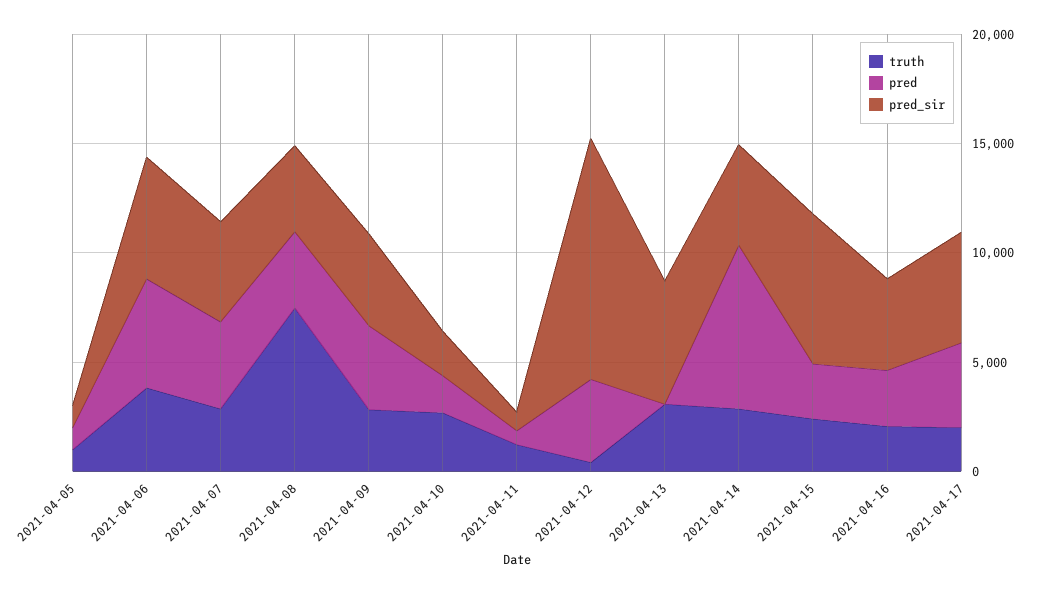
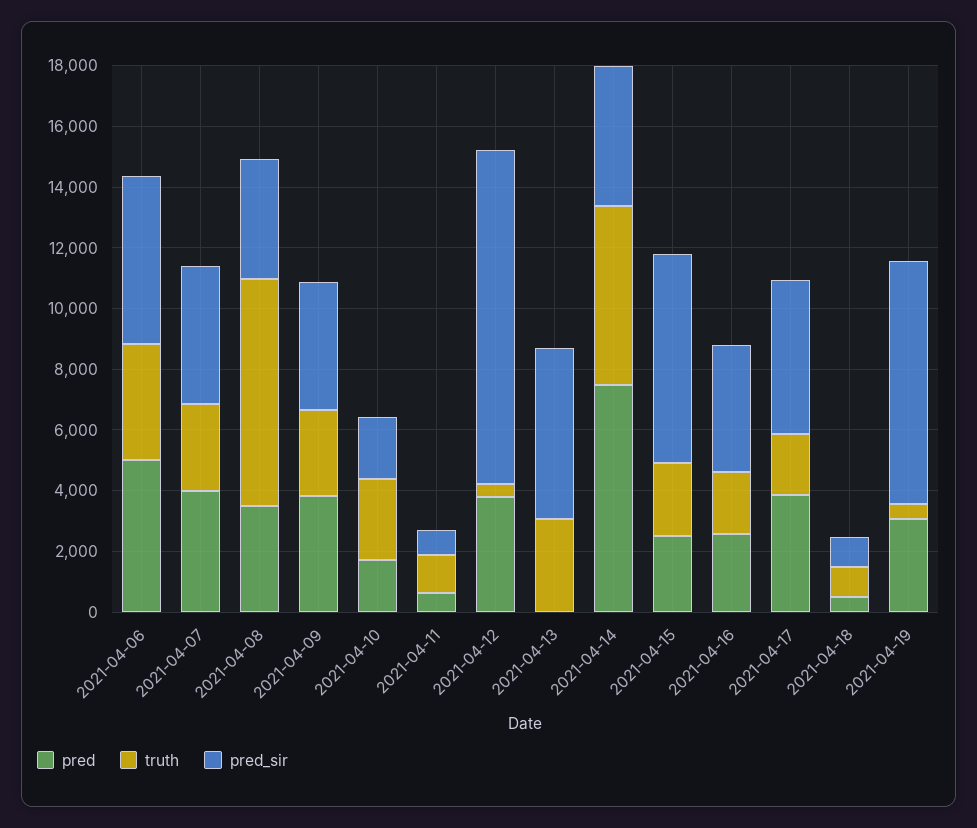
truth, 2021-04-05: 1000 -> none
pred, 2021-04-05: 1000 -> none
pred_sir, 2021-04-05: 1000 -> none
truth, 2021-04-14: 3000 -> 6000
pred, 2021-04-18: none -> 500
truth, 2021-04-18: none -> 1000
pred_sir, 2021-04-18: none -> 1000
pred, 2021-04-19: none -> 3000
truth, 2021-04-19: none -> 500
pred_sir, 2021-04-19: none -> 8000

